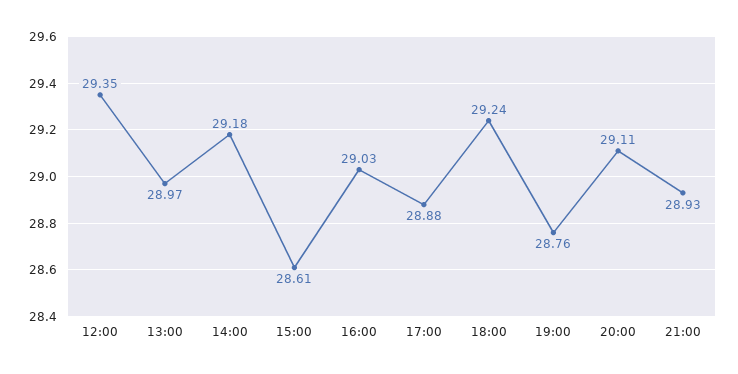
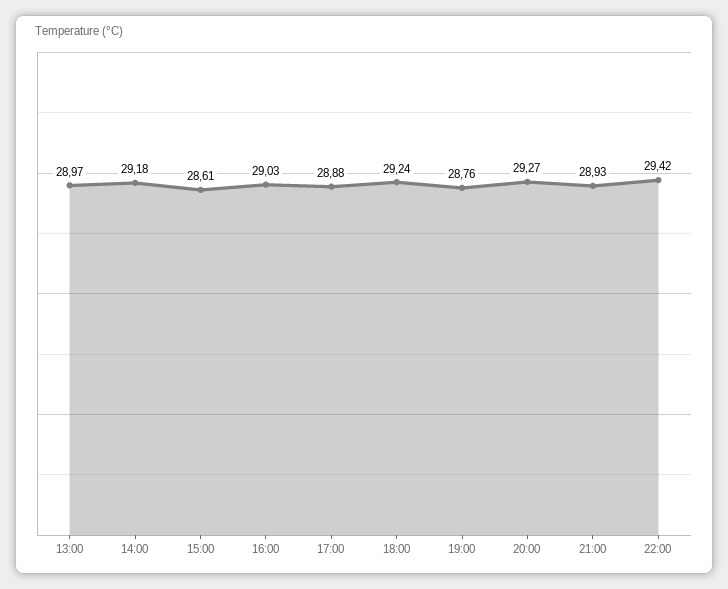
12:00: 29.35 -> none
20:00: 29.11 -> 29.27
22:00: none -> 29.42

